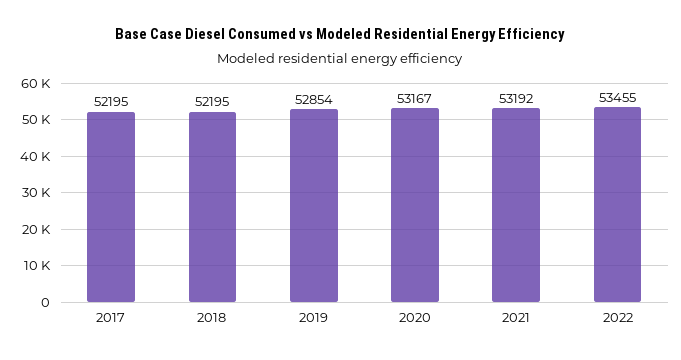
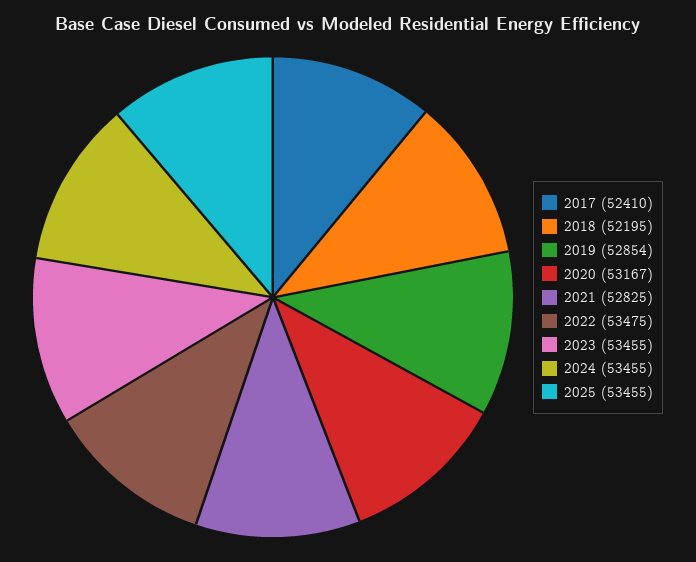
2017: 52195 -> 52410
2021: 53192 -> 52825
2022: 53455 -> 53475
2023: none -> 53455
2024: none -> 53455
2025: none -> 53455

